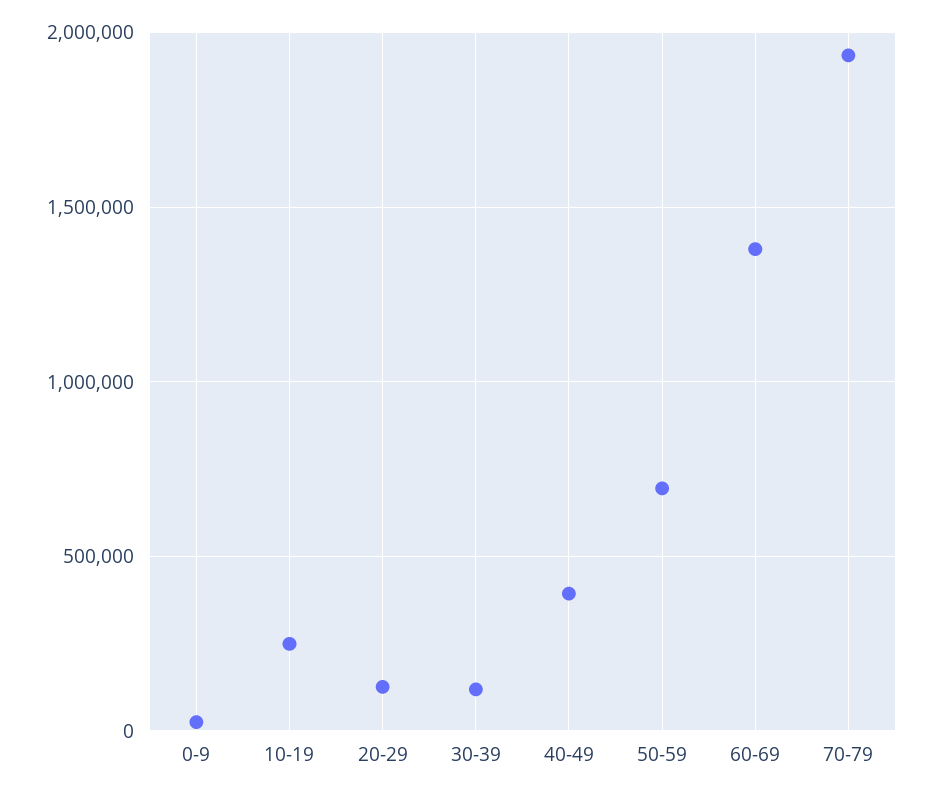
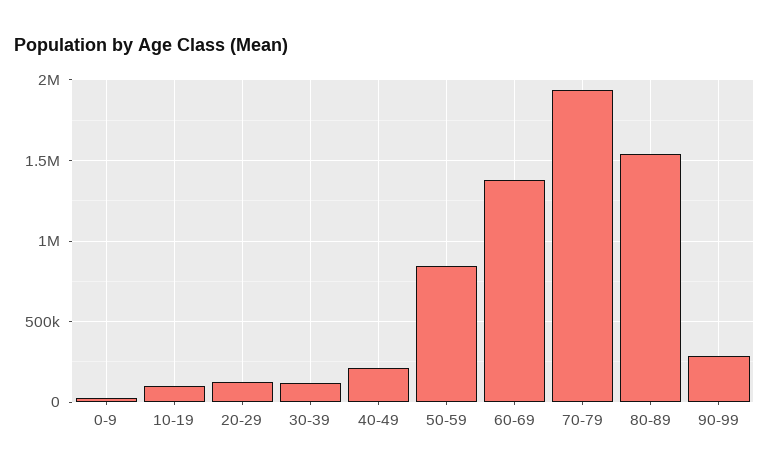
10-19: 250000 -> 100000
40-49: 400000 -> 200000
50-59: 700000 -> 850000
80-89: none -> 1550000
90-99: none -> 300000

